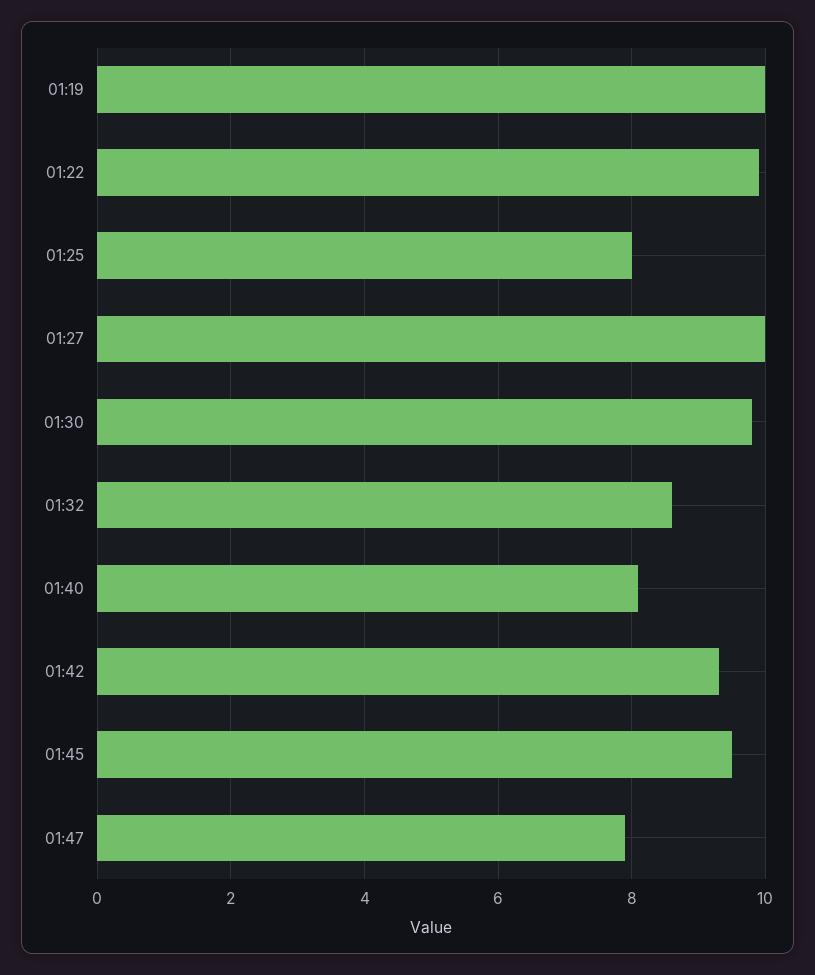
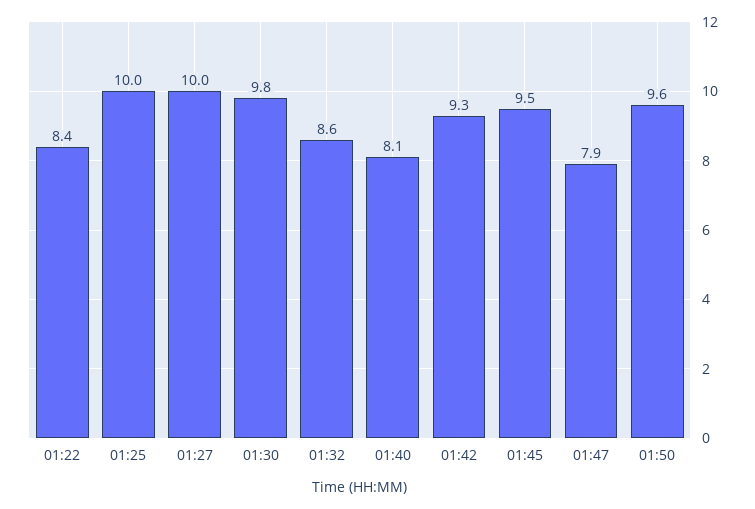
01:19: 10 -> none
01:22: 10 -> 8.4
01:25: 8 -> 10
01:50: none -> 9.6

